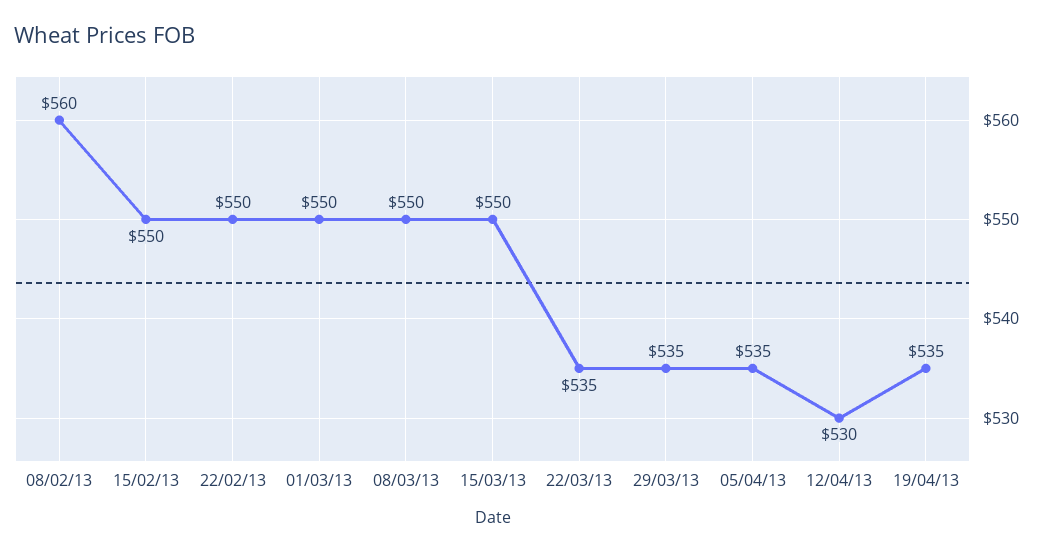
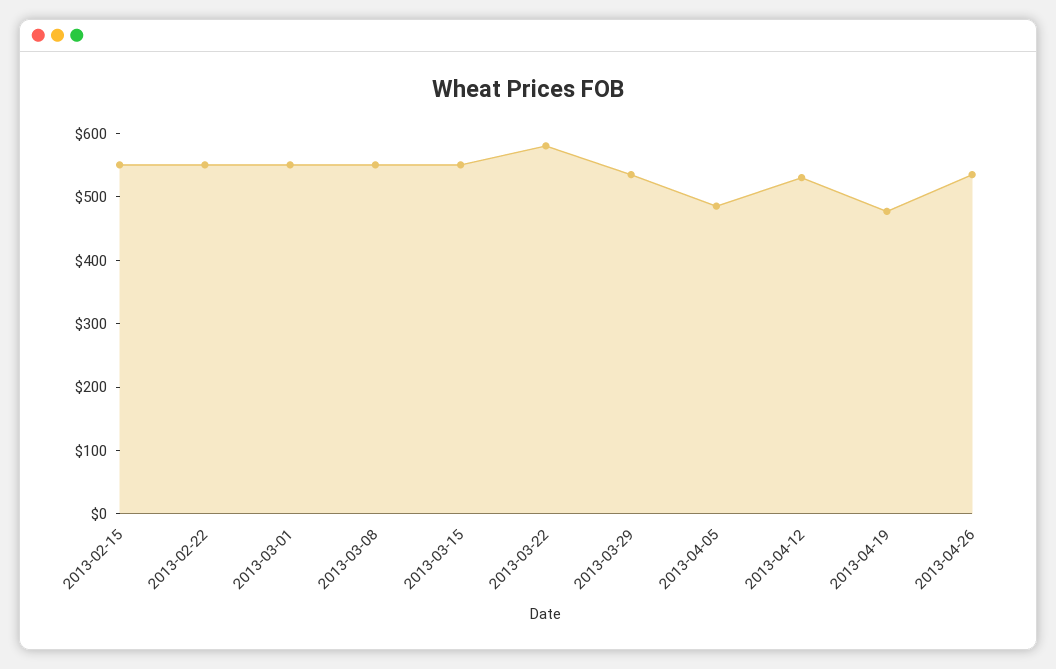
08/02/13: 560 -> none
22/03/13: 535 -> 580
05/04/13: 535 -> 480
19/04/13: 535 -> 480
2013-04-26: none -> 540

